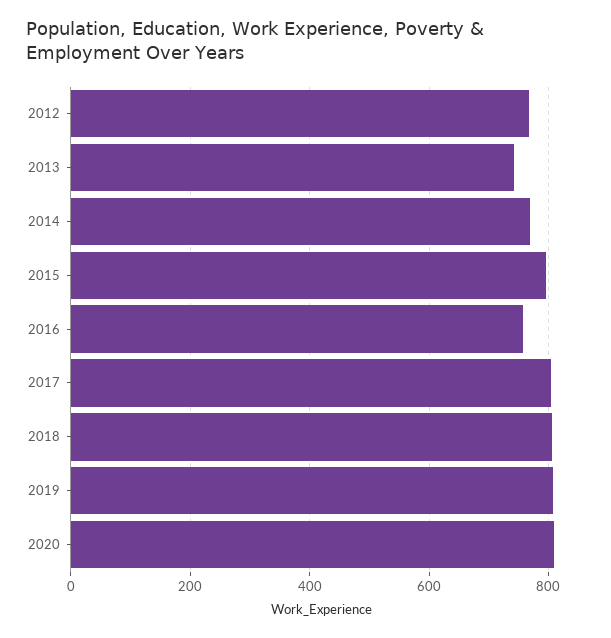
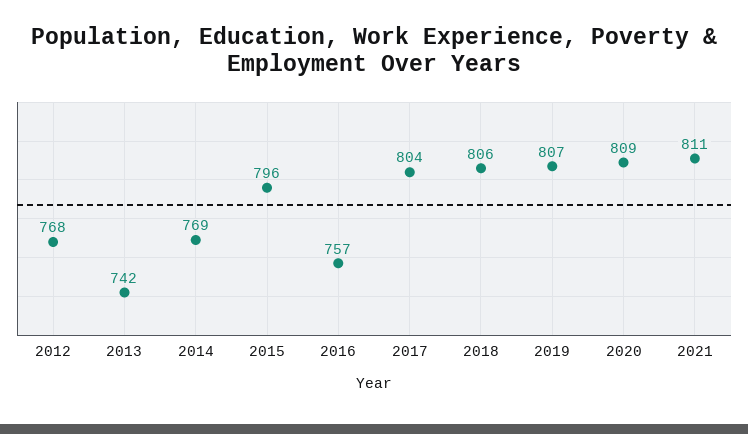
2021: none -> 811

